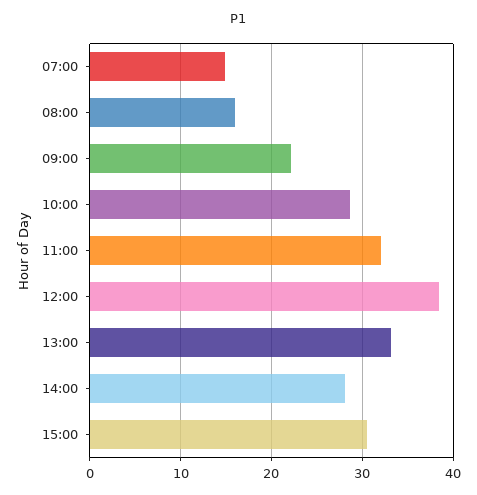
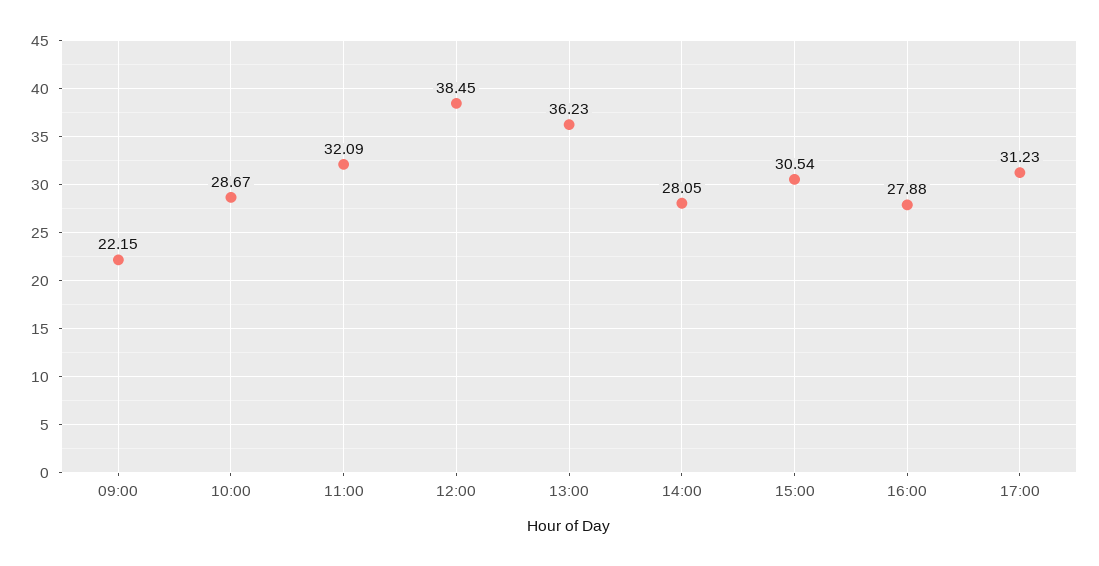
07:00: 15 -> none
08:00: 16 -> none
13:00: 33 -> 36.23
16:00: none -> 27.88
17:00: none -> 31.23

